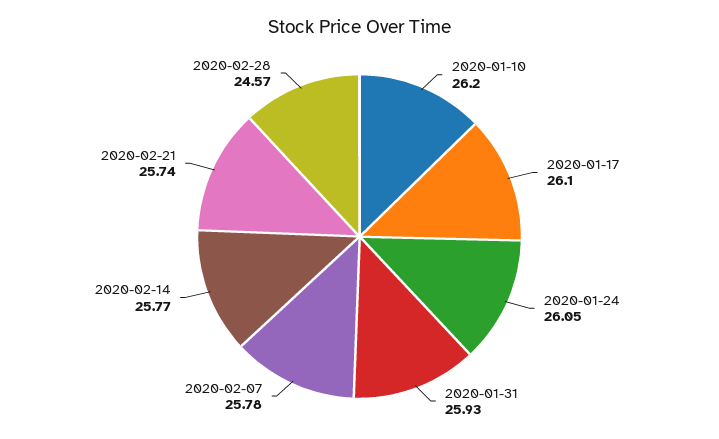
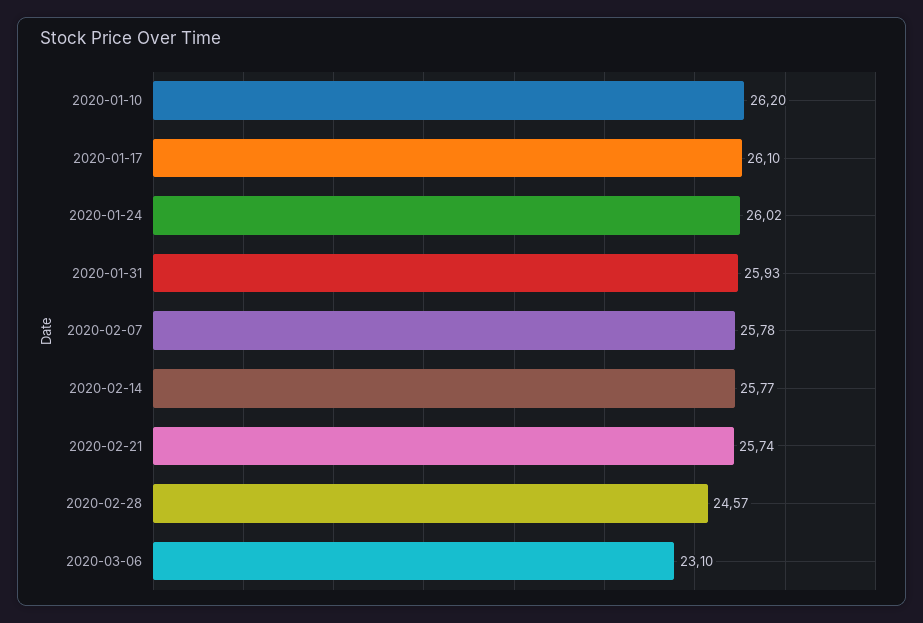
2020-01-24: 26.05 -> 26.02
2020-03-06: none -> 23.1

